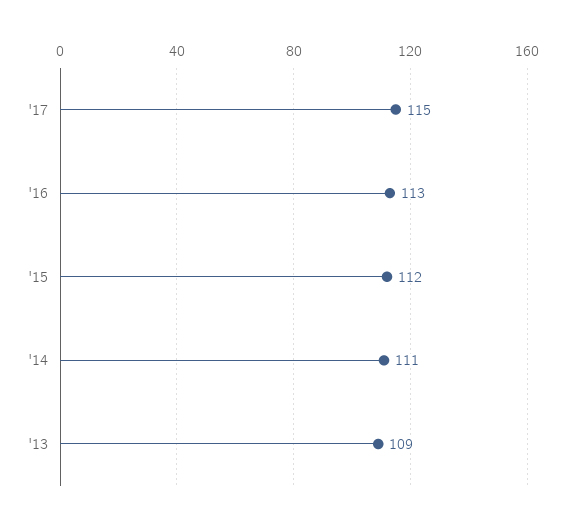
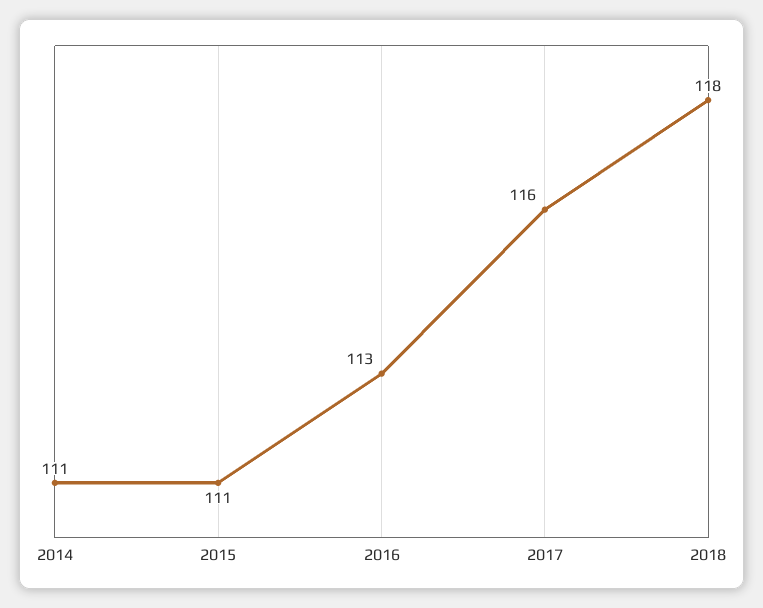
'17: 115 -> 116
'15: 112 -> 111
'13: 109 -> none
2018: none -> 118

